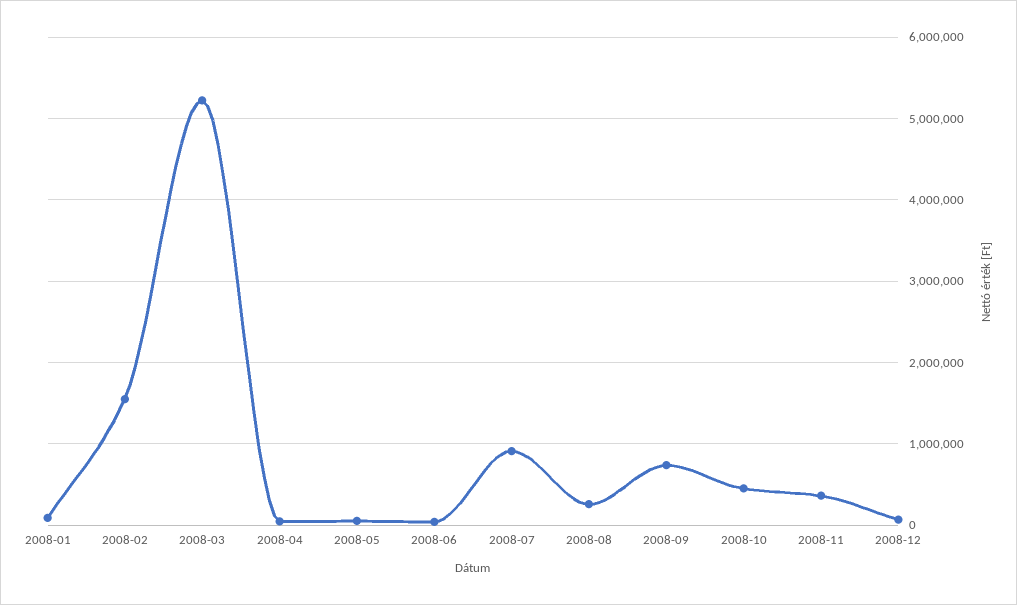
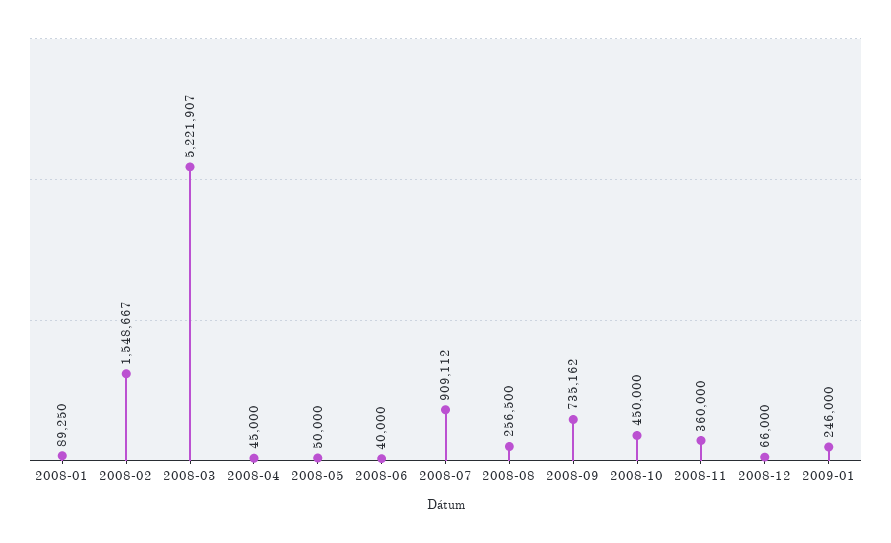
2009-01: none -> 246000

